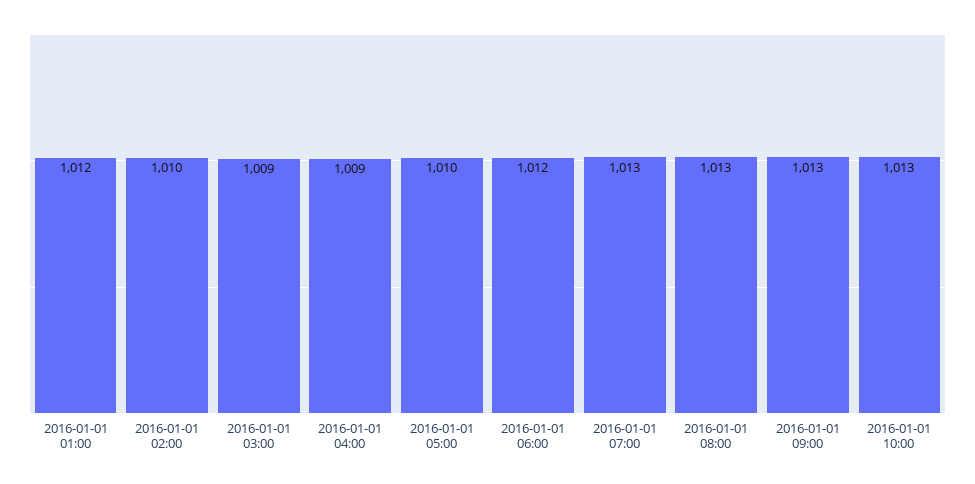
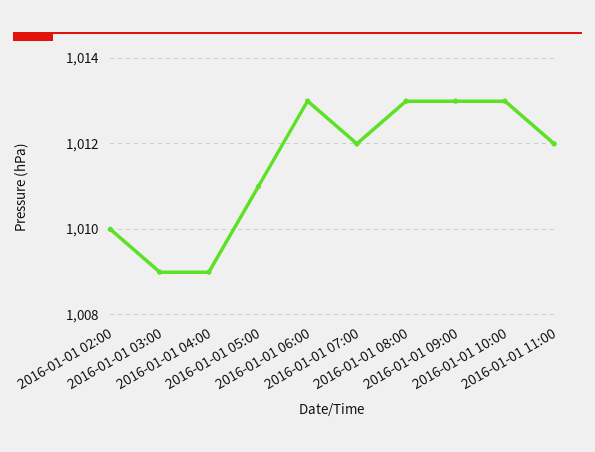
2016-01-01 01:00: 1012 -> none
2016-01-01 05:00: 1010 -> 1011
2016-01-01 06:00: 1012 -> 1013
2016-01-01 07:00: 1013 -> 1012
2016-01-01 11:00: none -> 1012

